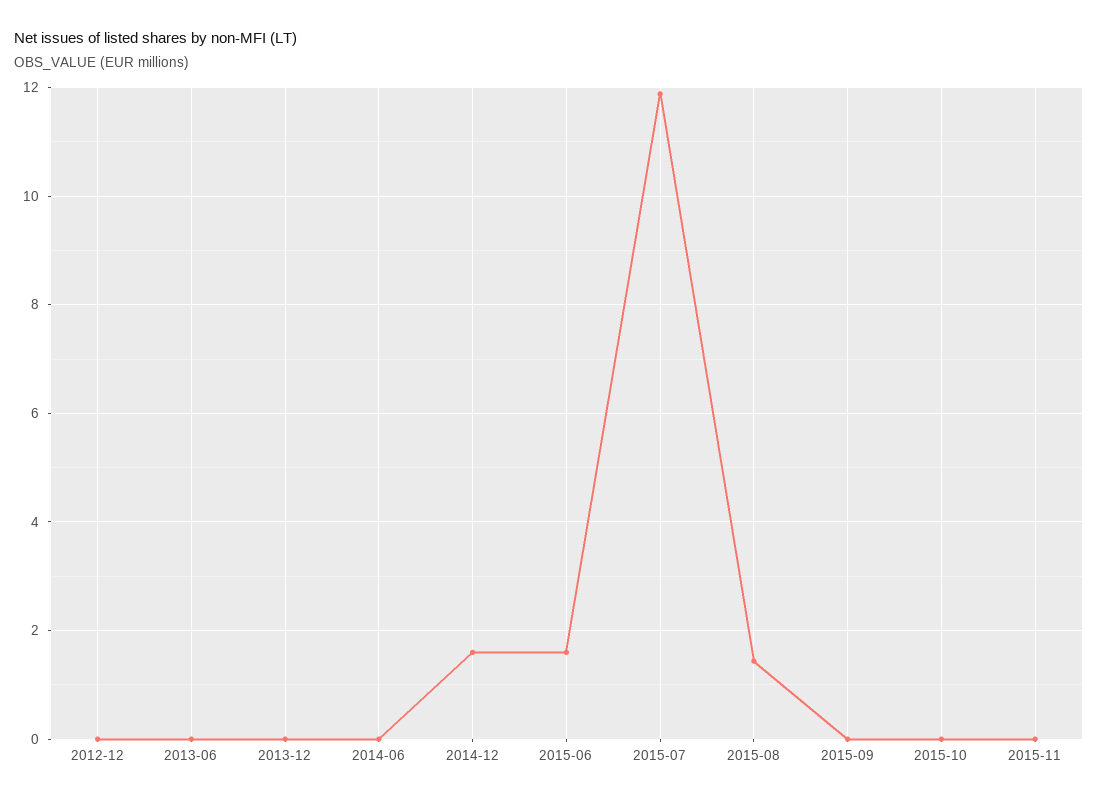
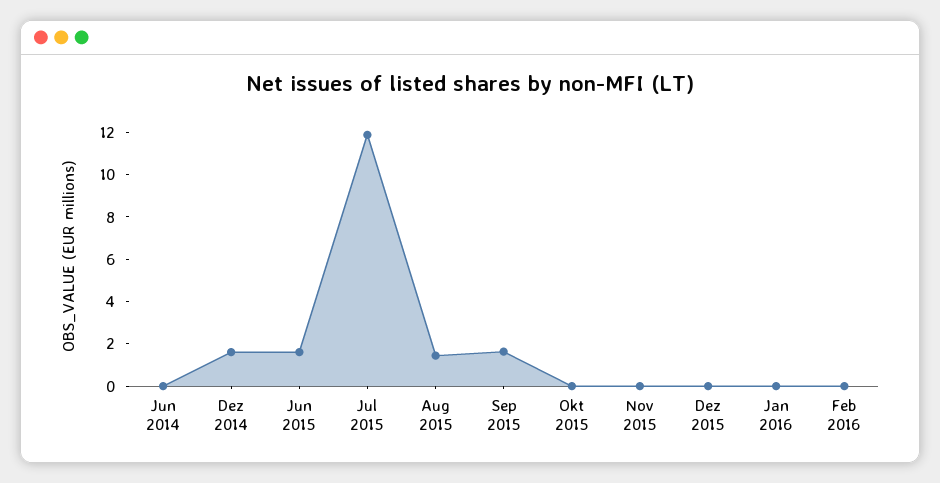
2012-12: 0 -> none
2013-06: 0 -> none
2013-12: 0 -> none
2015-09: 0 -> 1.5
Dez 2015: none -> 0
Jan 2016: none -> 0
Feb 2016: none -> 0

